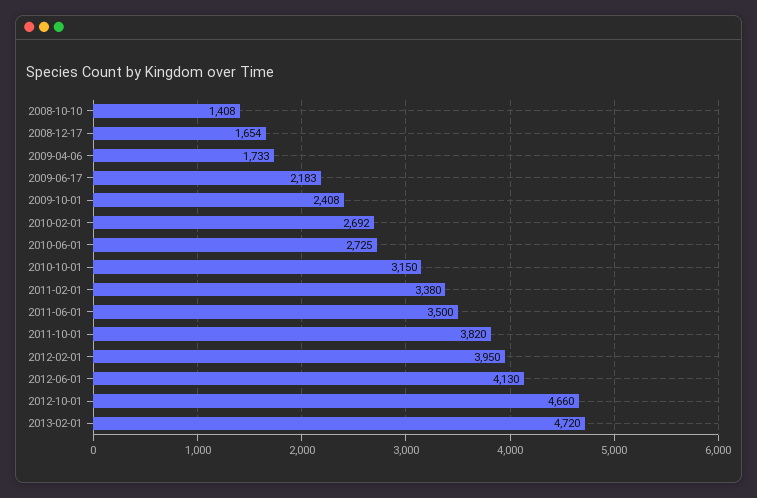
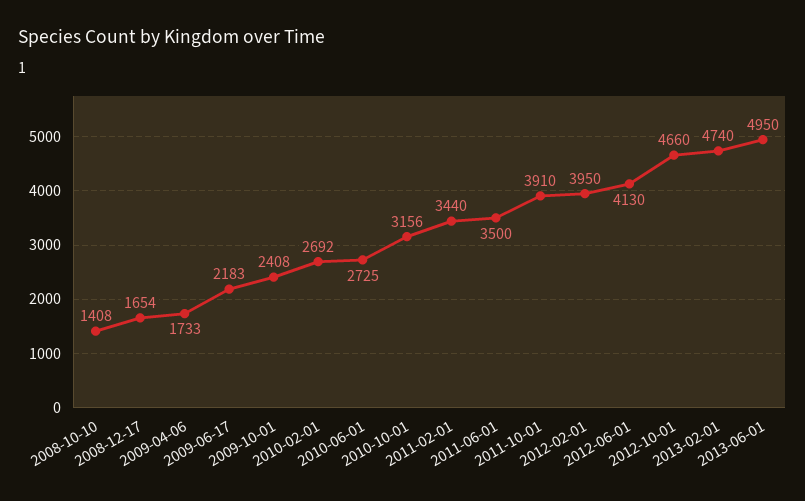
2010-10-01: 3150 -> 3156
2011-02-01: 3380 -> 3440
2011-10-01: 3820 -> 3910
2013-02-01: 4720 -> 4740
2013-06-01: none -> 4950

